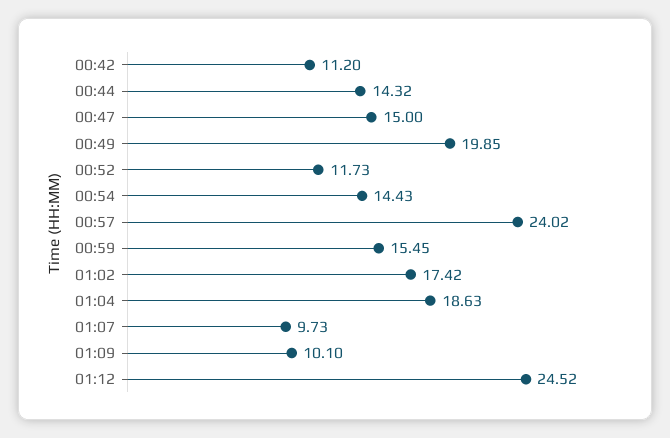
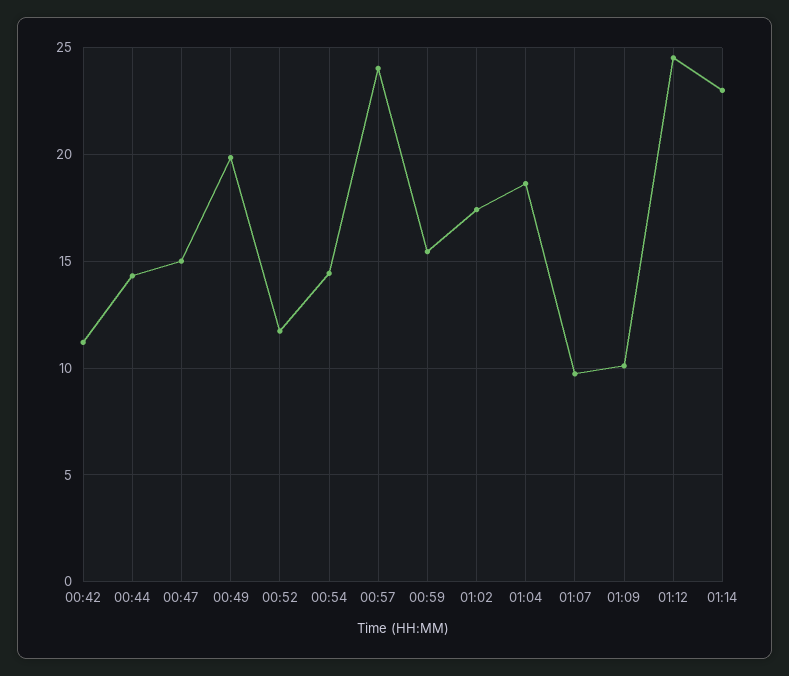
01:14: none -> 23

